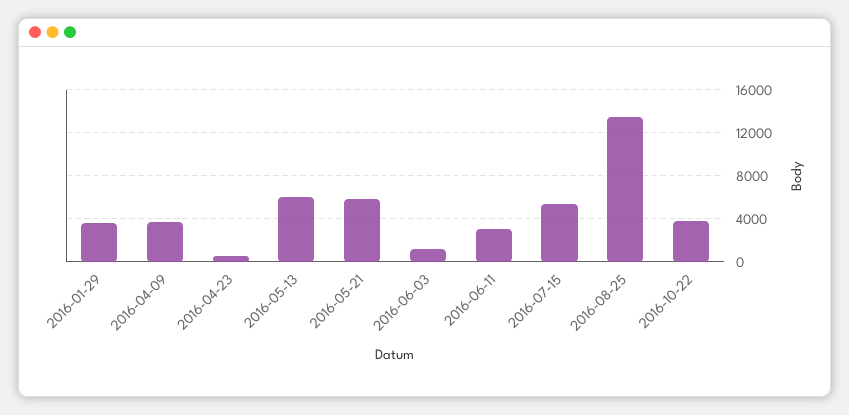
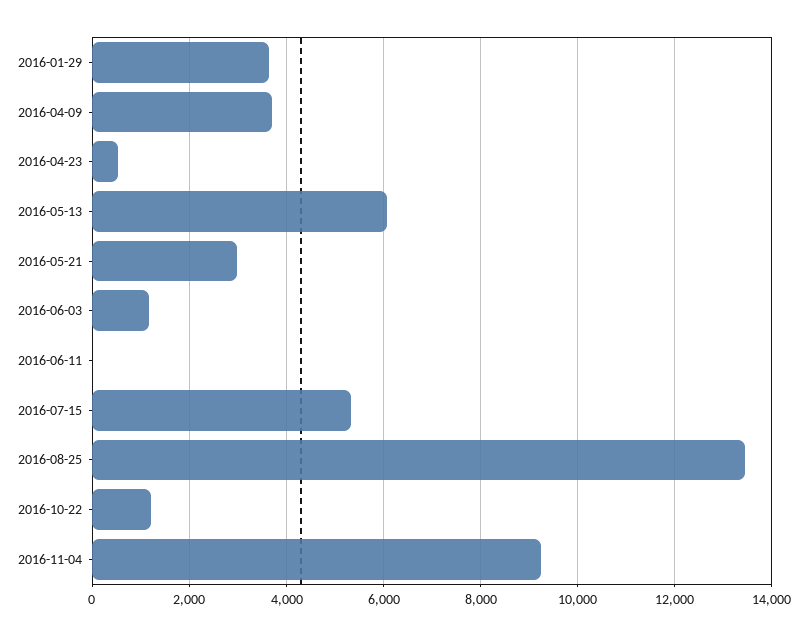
2016-05-21: 6000 -> 3000
2016-06-11: 3000 -> 0
2016-10-22: 4000 -> 1200
2016-11-04: none -> 9200

